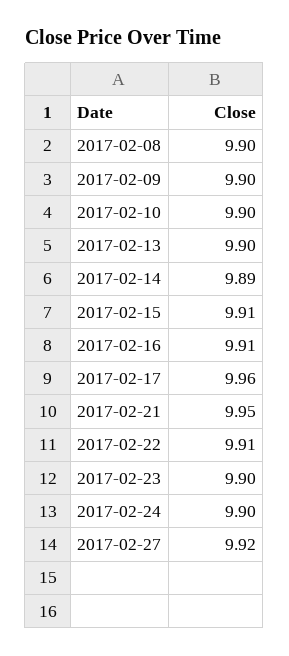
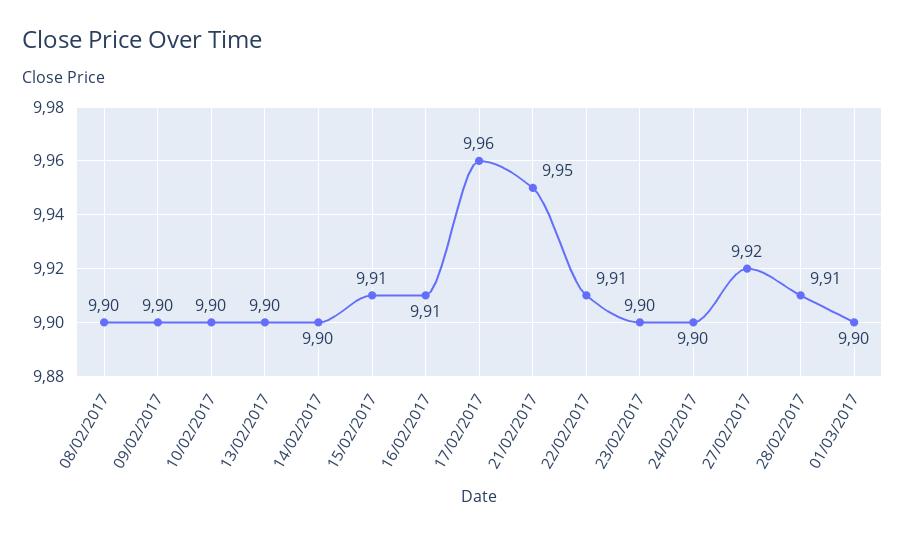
2017-02-14: 9.89 -> 9.9
28/02/2017: none -> 9.91
01/03/2017: none -> 9.9

